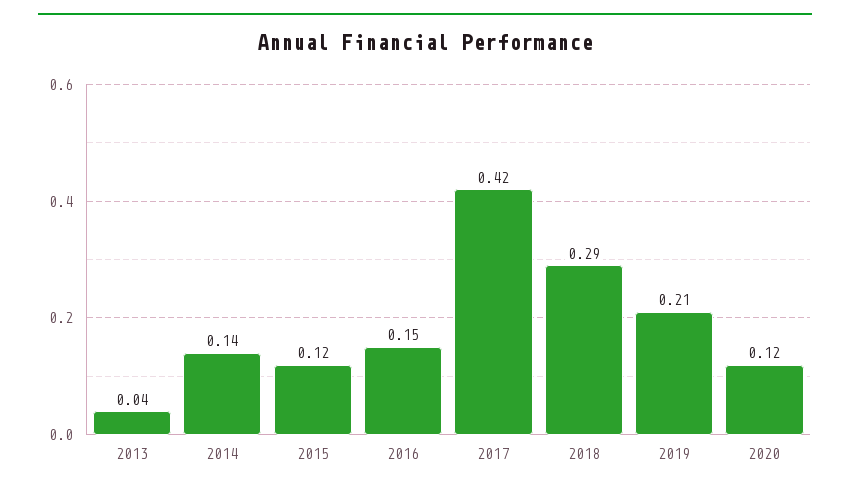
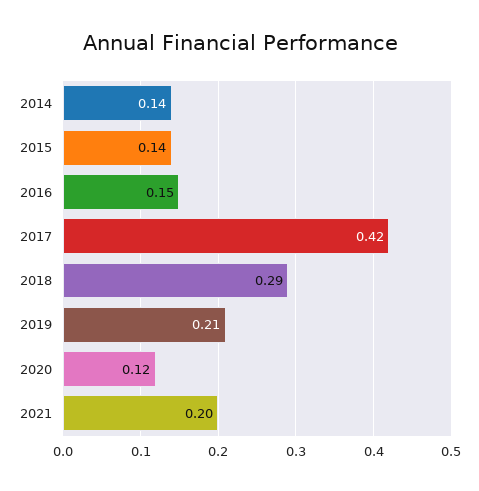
2013: 0.04 -> none
2015: 0.12 -> 0.14
2021: none -> 0.2

